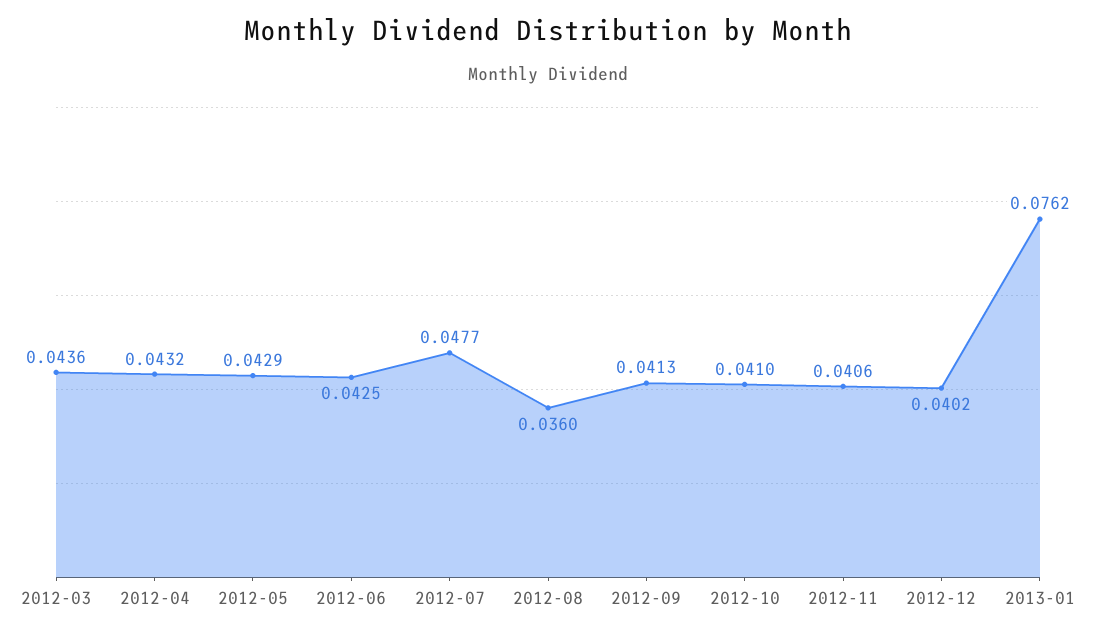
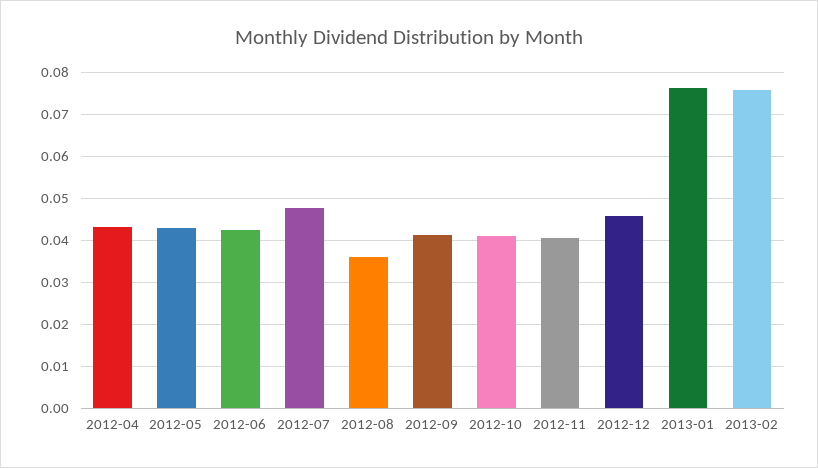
2012-03: 0.0436 -> none
2012-12: 0.0402 -> 0.046
2013-02: none -> 0.076

